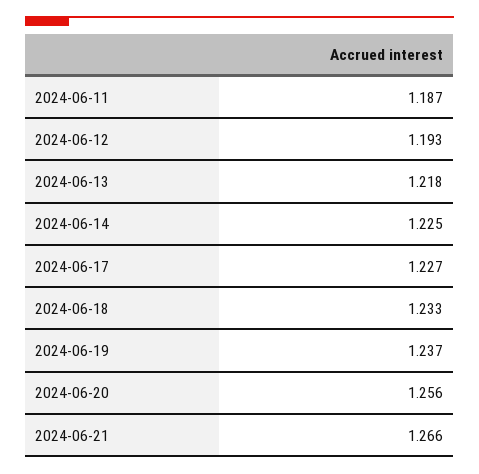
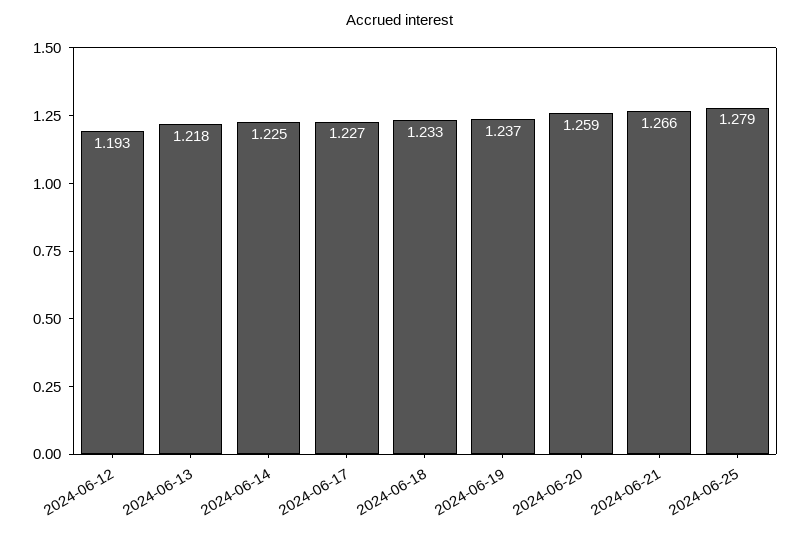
2024-06-11: 1.187 -> none
2024-06-20: 1.256 -> 1.259
2024-06-25: none -> 1.279

